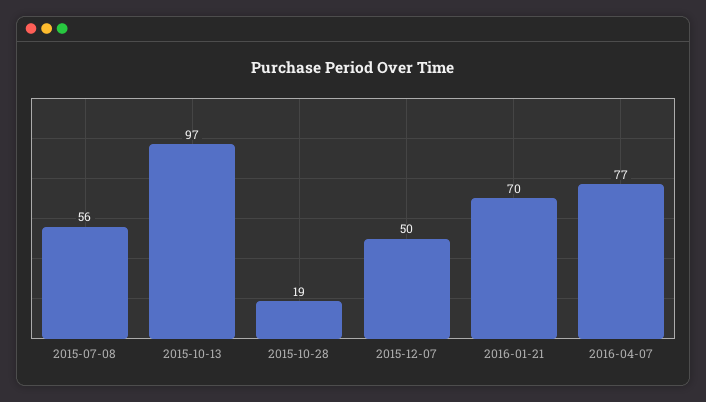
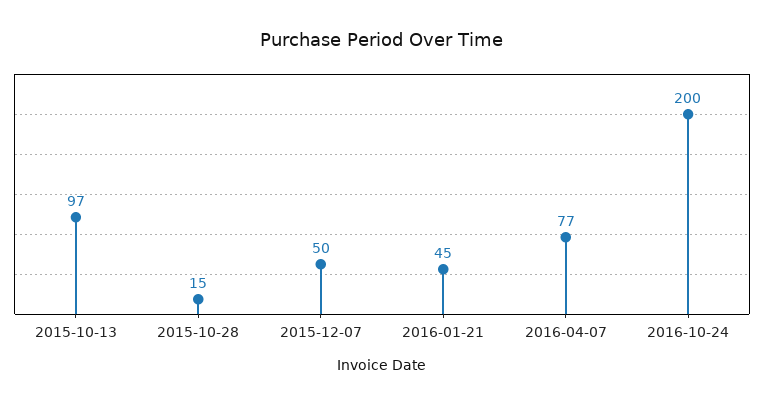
2015-07-08: 56 -> none
2015-10-28: 19 -> 15
2016-01-21: 70 -> 45
2016-10-24: none -> 200

